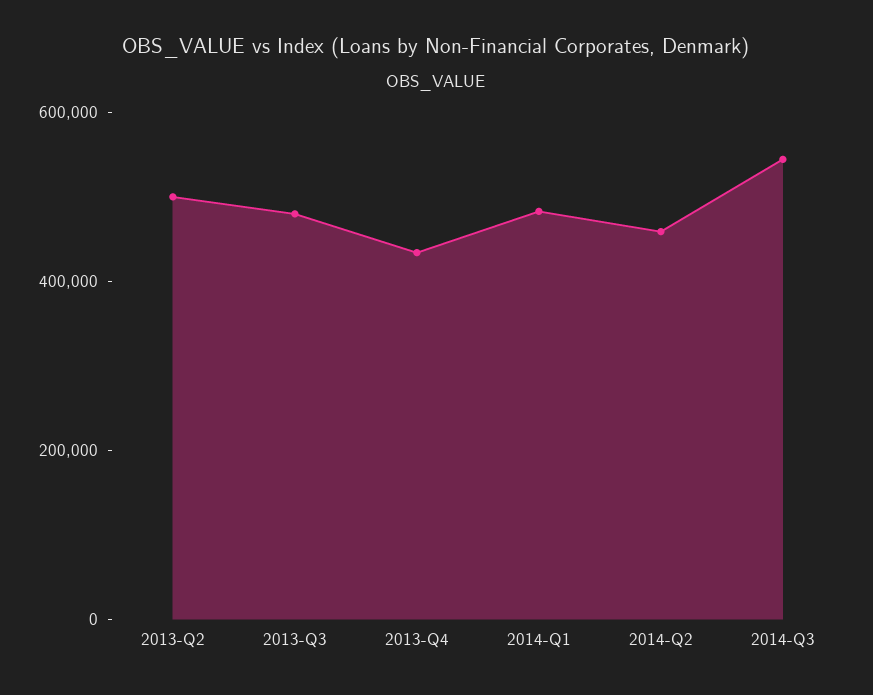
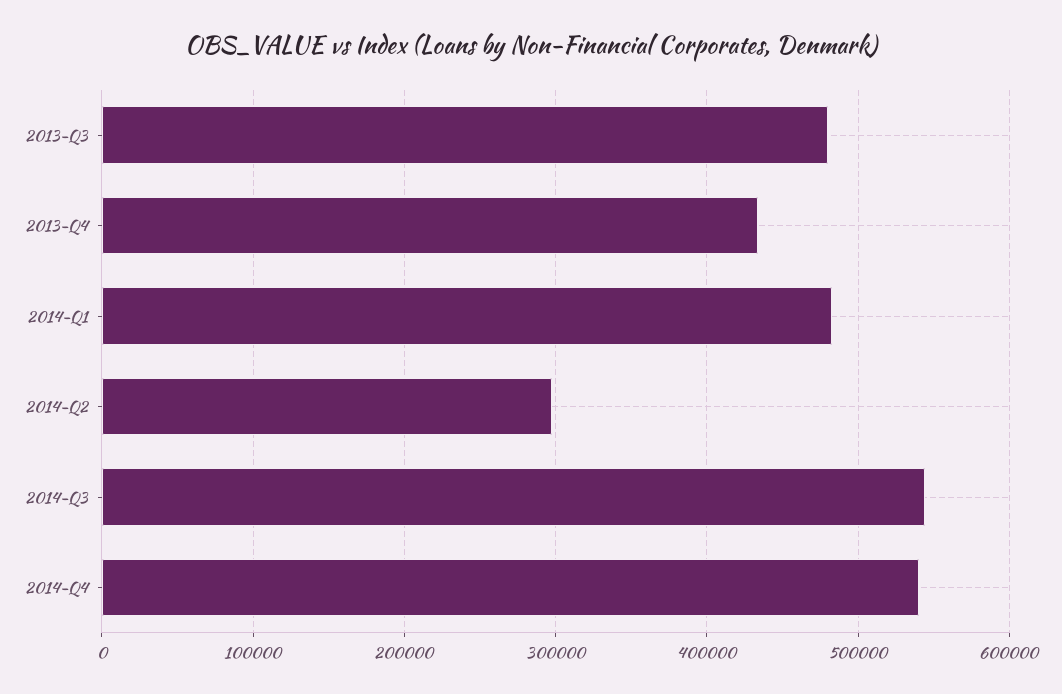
2013-Q2: 500000 -> none
2014-Q2: 450000 -> 300000
2014-Q4: none -> 540000

